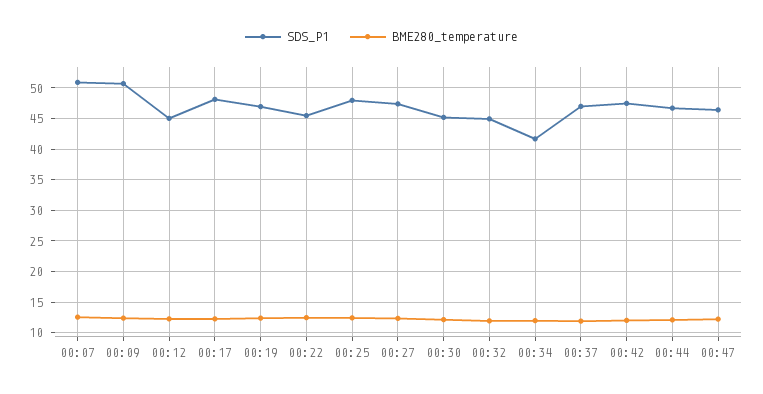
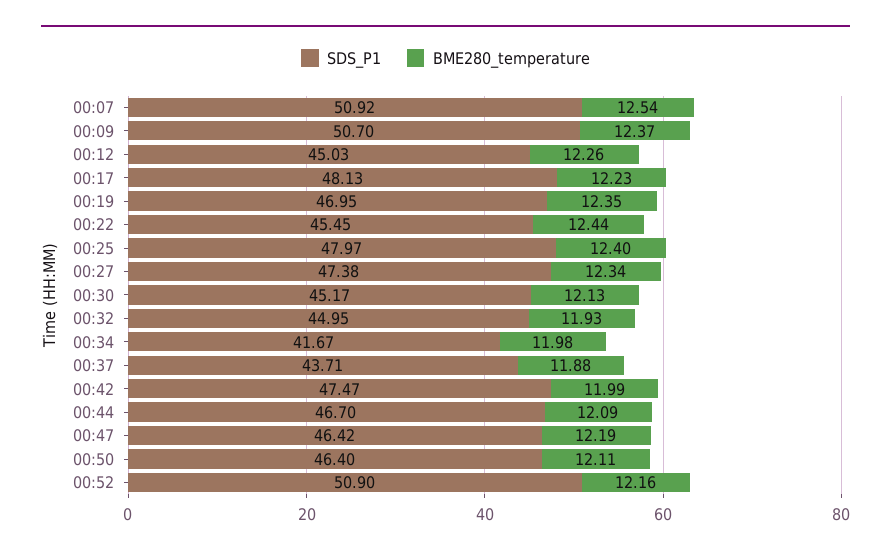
SDS_P1, 00:37: 47 -> 43.71
SDS_P1, 00:50: none -> 46.4
BME280_temperature, 00:50: none -> 12.11
SDS_P1, 00:52: none -> 50.9
BME280_temperature, 00:52: none -> 12.16

